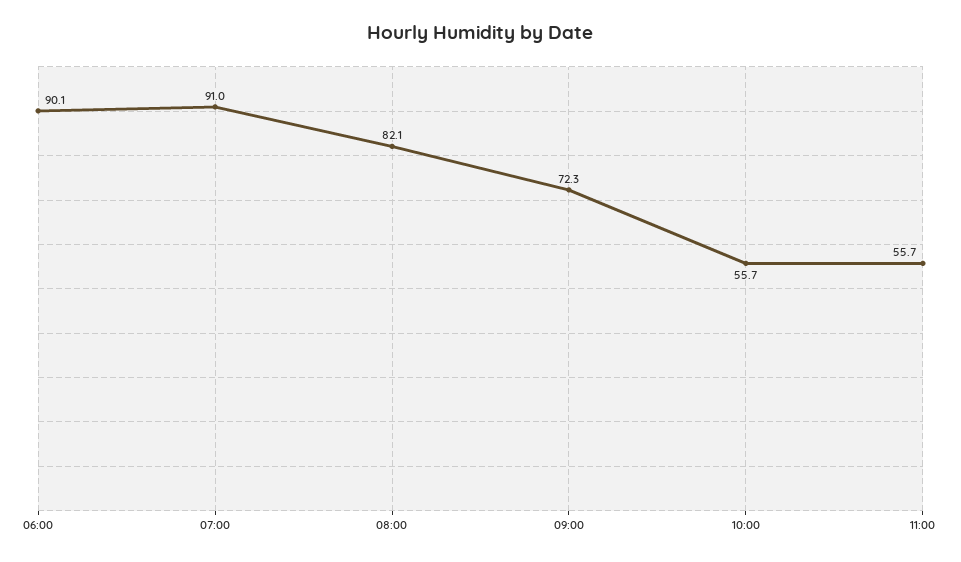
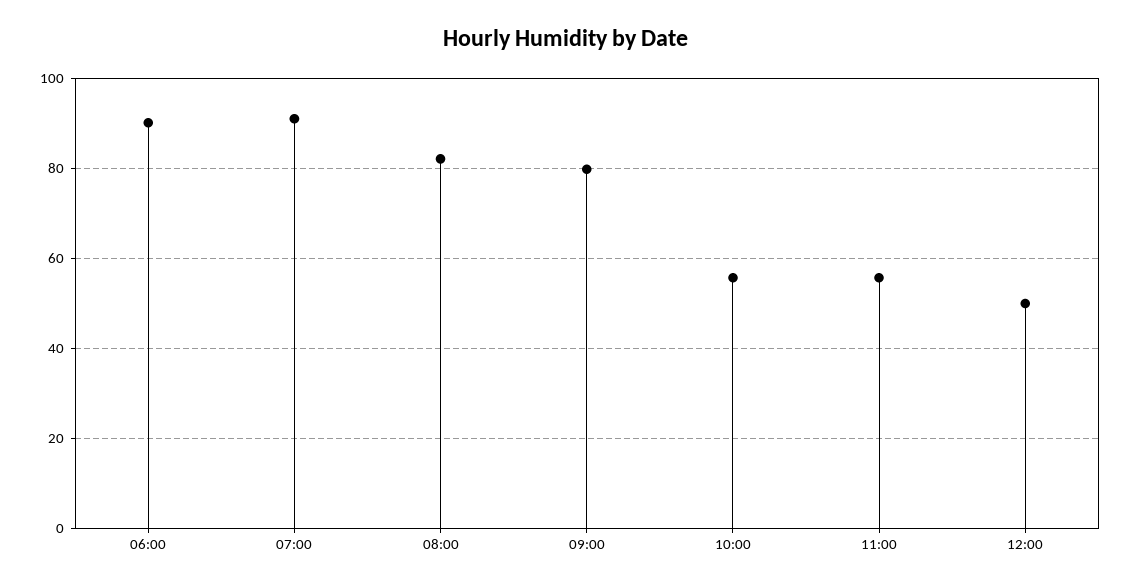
09:00: 72.3 -> 80
12:00: none -> 50

